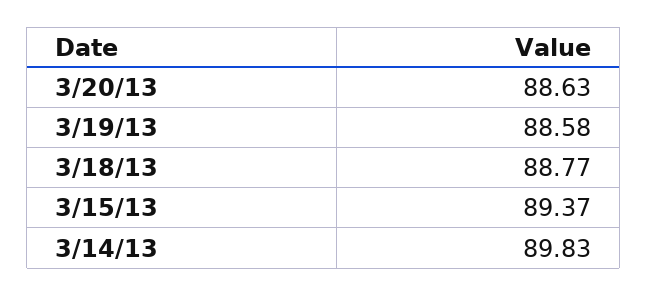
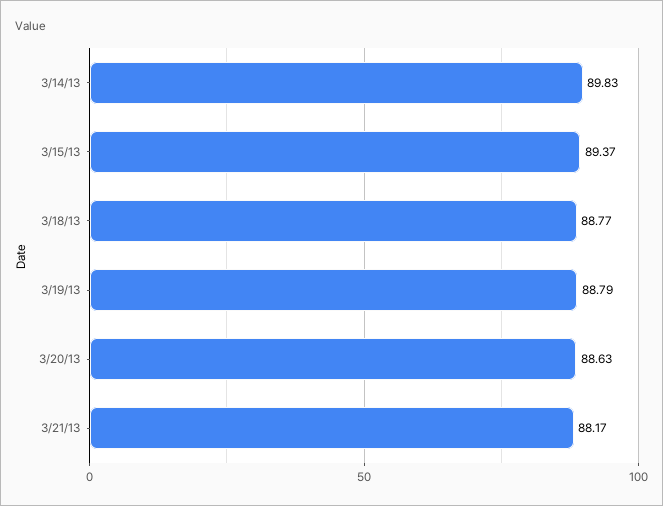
3/19/13: 88.58 -> 88.79
3/21/13: none -> 88.17

